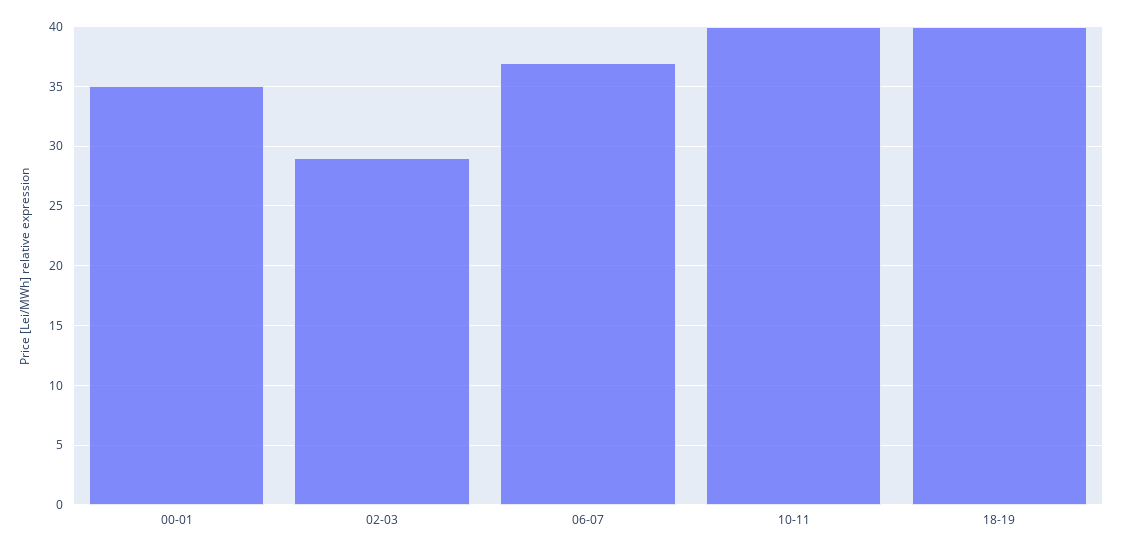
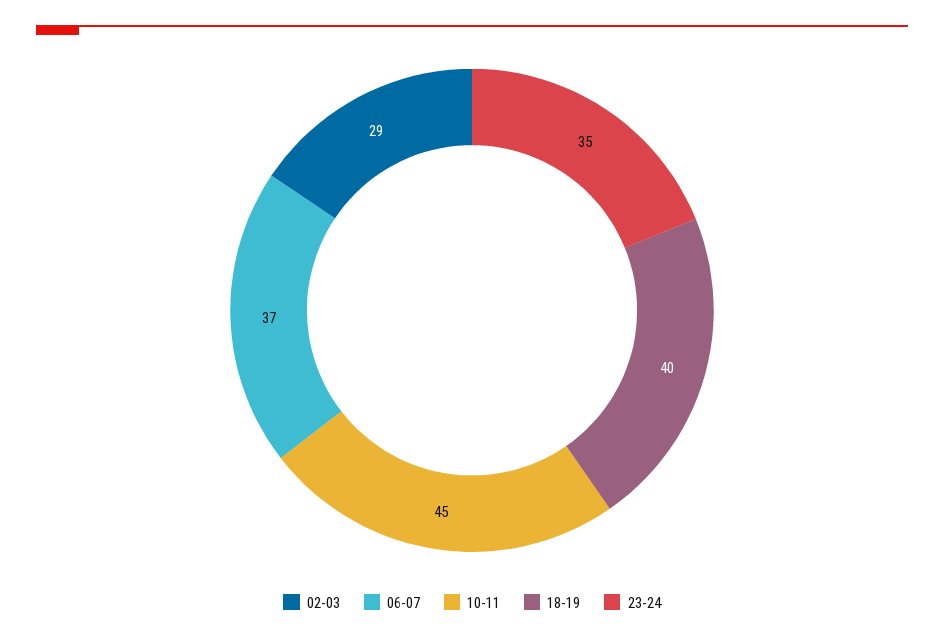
00-01: 35 -> none
10-11: 40 -> 45
23-24: none -> 35

